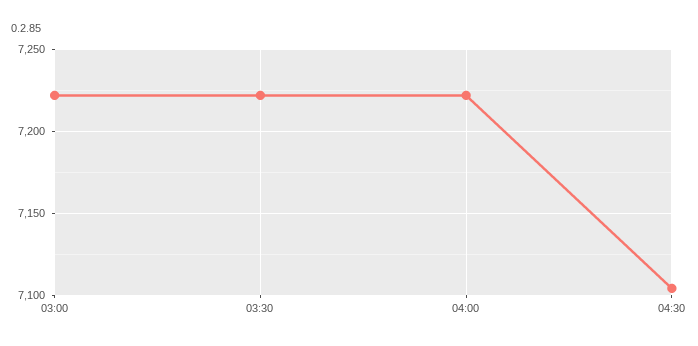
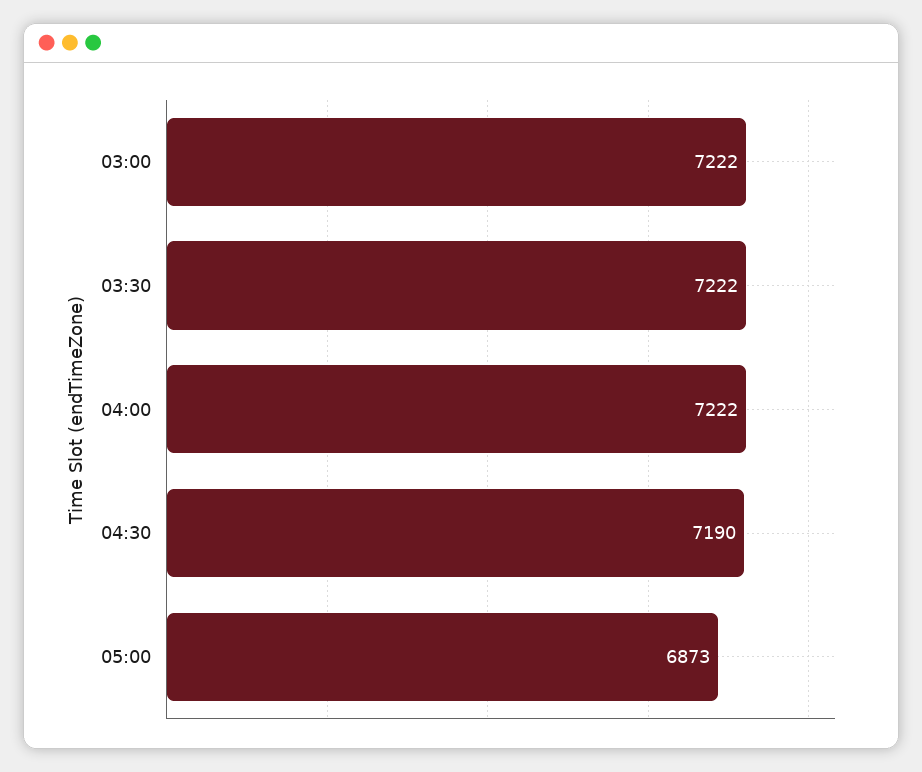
04:30: 7105 -> 7190
05:00: none -> 6873

